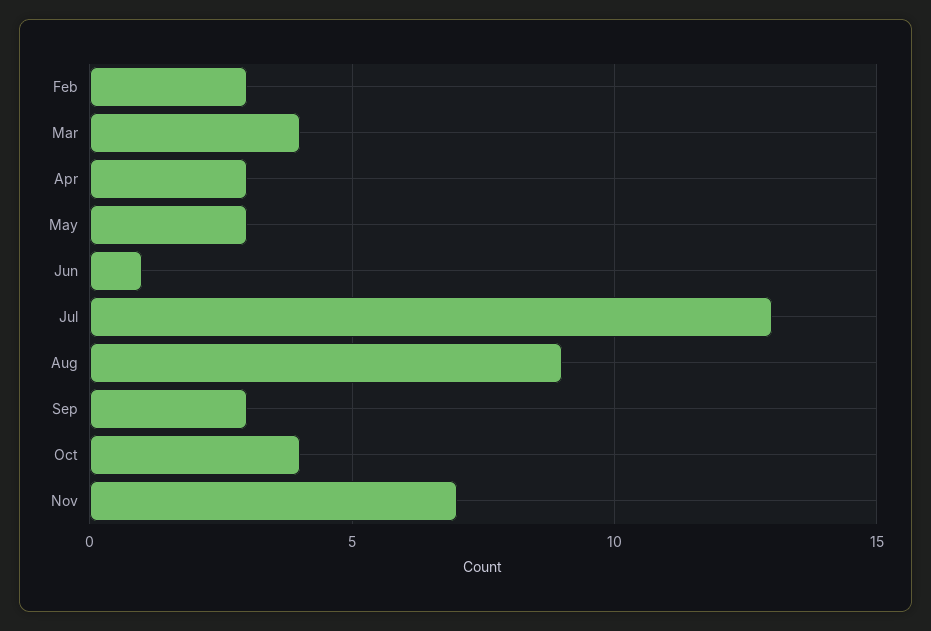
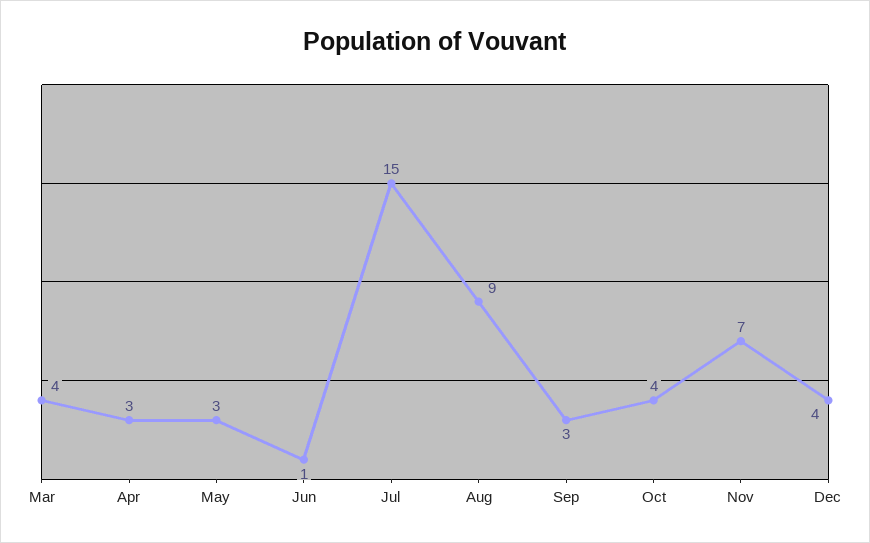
Feb: 3 -> none
Jul: 13 -> 15
Dec: none -> 4

